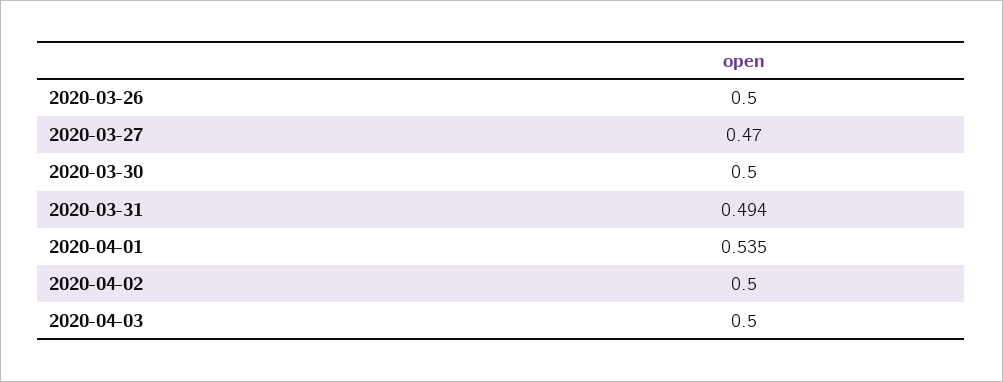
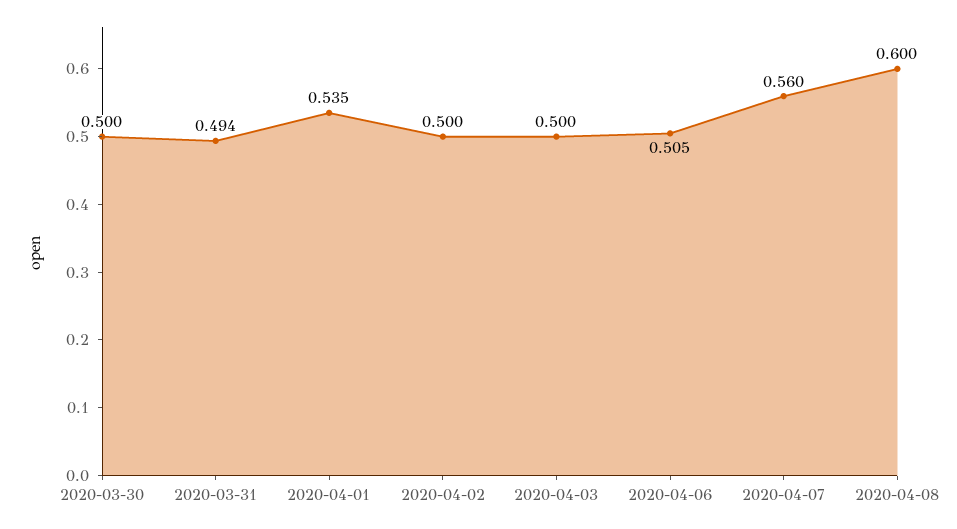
2020-03-26: 0.5 -> none
2020-03-27: 0.47 -> none
2020-04-06: none -> 0.505
2020-04-07: none -> 0.56
2020-04-08: none -> 0.6

